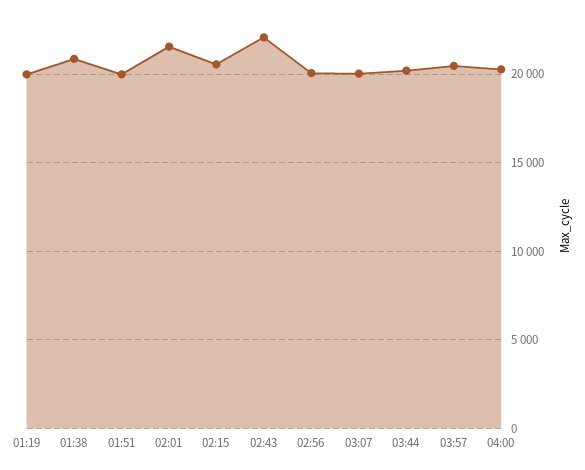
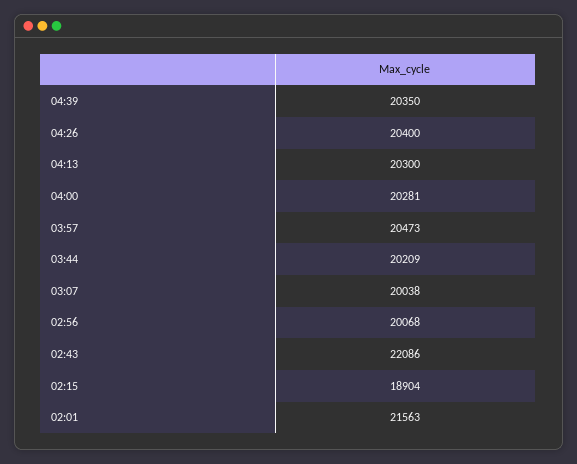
01:19: 20000 -> none
01:38: 21000 -> none
01:51: 20000 -> none
02:15: 20500 -> 18904
04:39: none -> 20350
04:26: none -> 20400
04:13: none -> 20300

